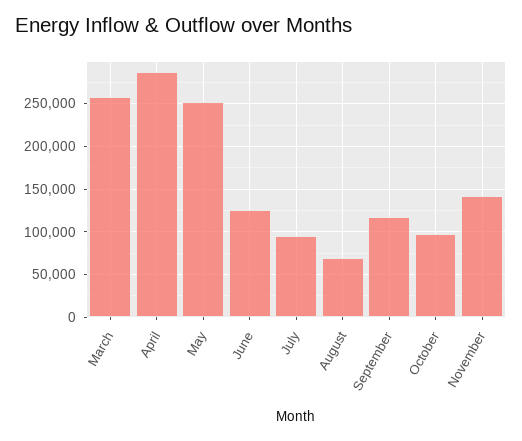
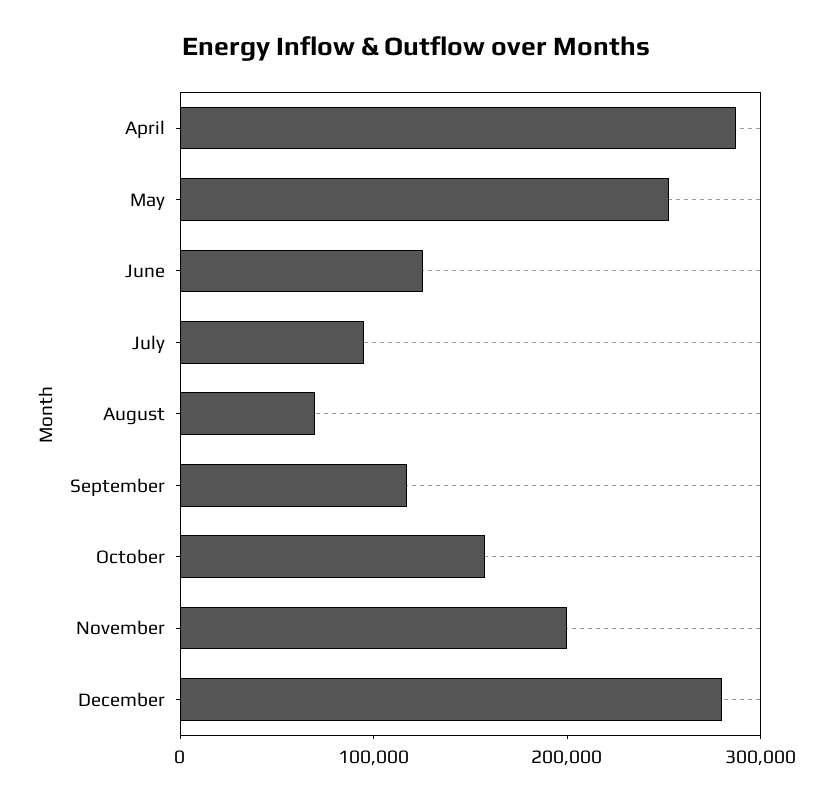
March: 260000 -> none
October: 100000 -> 160000
November: 140000 -> 200000
December: none -> 280000

